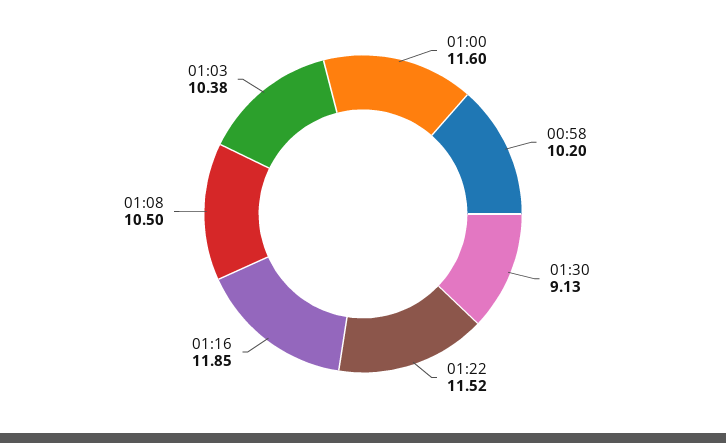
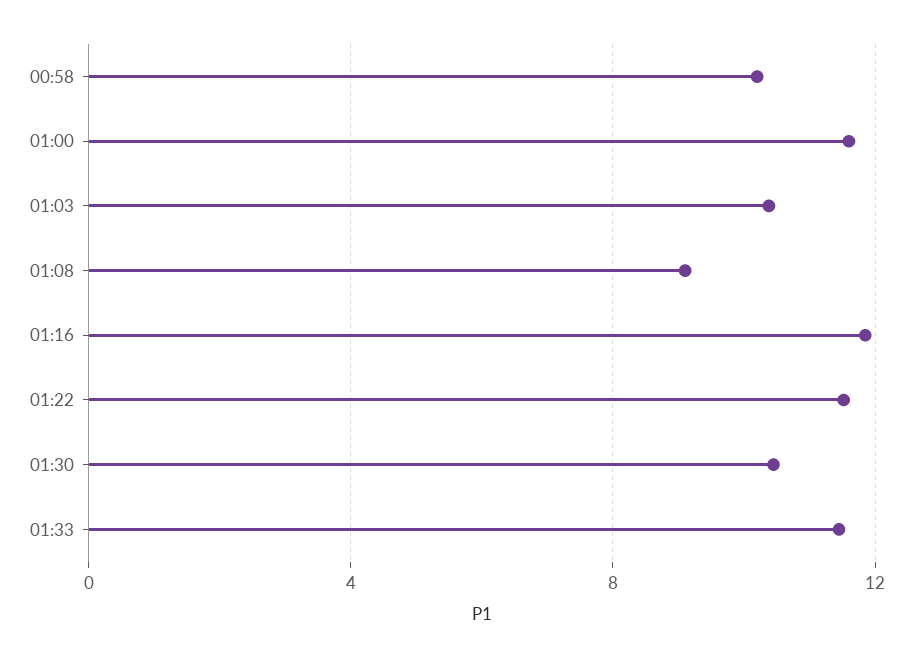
01:30: 9.13 -> 10.5
01:08: 10.5 -> 9
01:33: none -> 11.5

